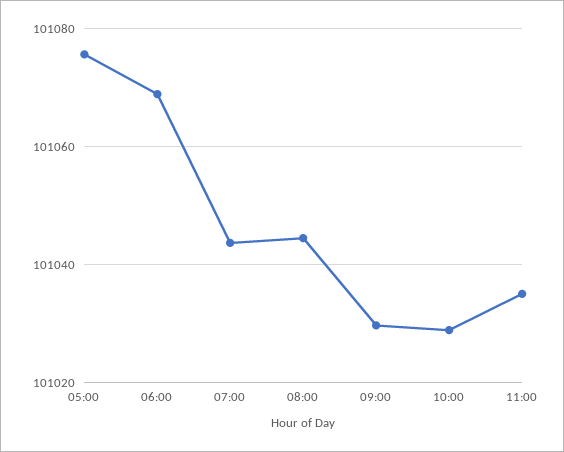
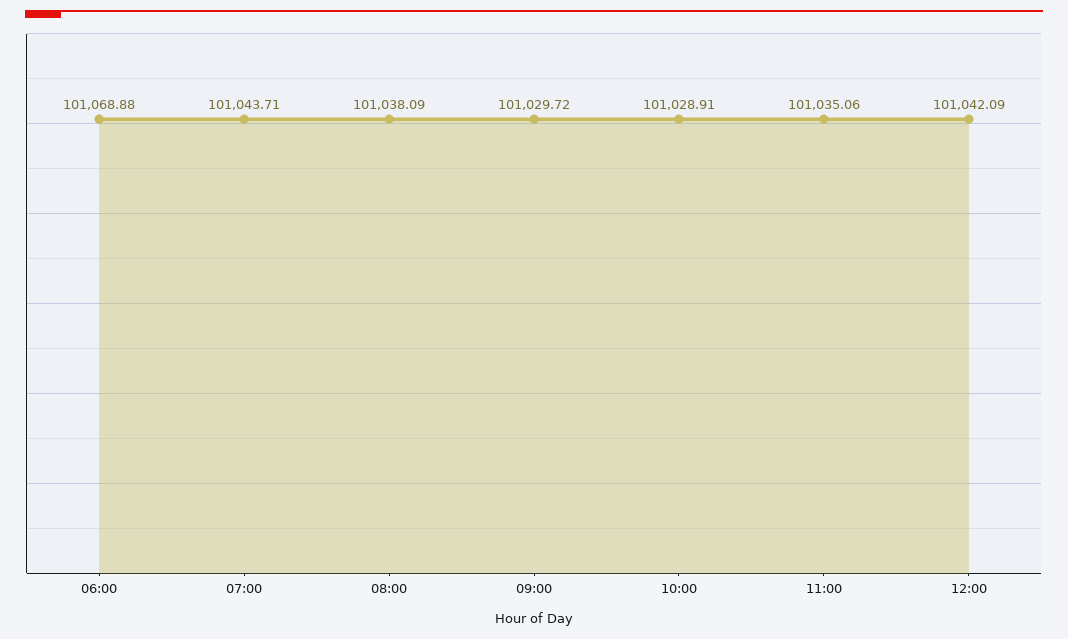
05:00: 101076 -> none
08:00: 101044 -> 101038.09
12:00: none -> 101042.09

